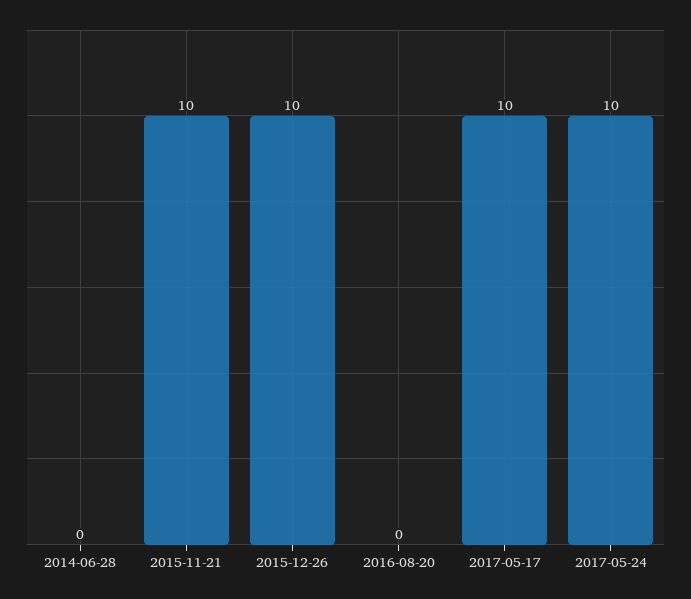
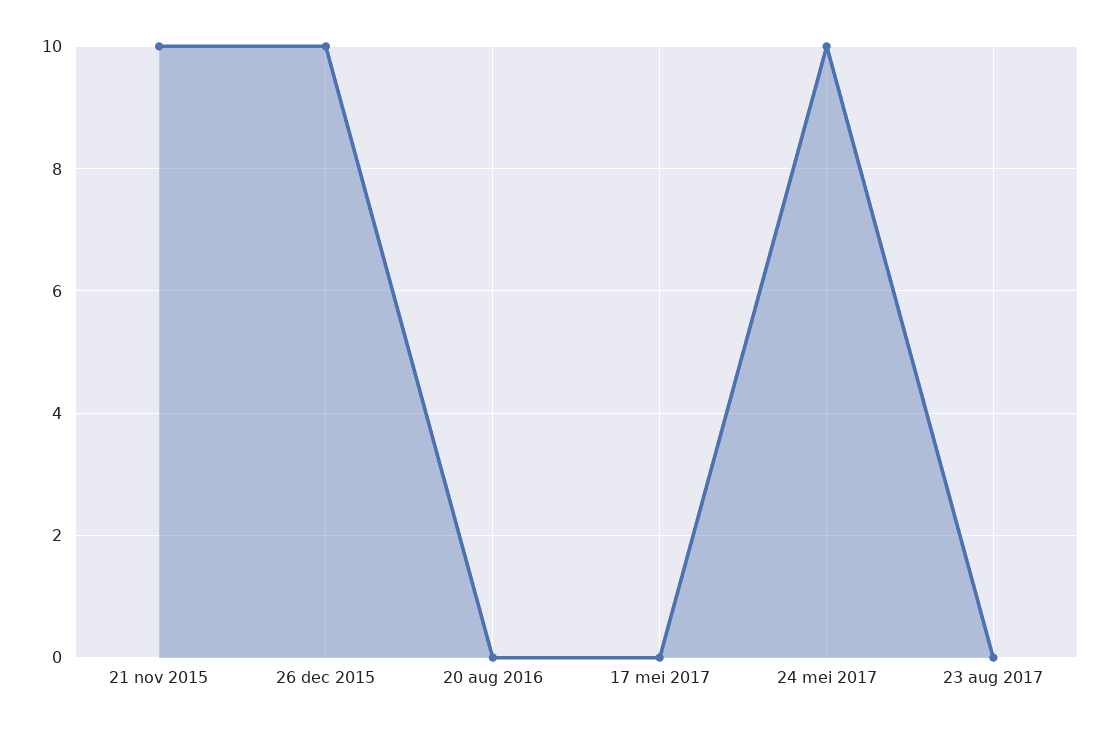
2014-06-28: 0 -> none
2017-05-17: 10 -> 0
23 aug 2017: none -> 0

